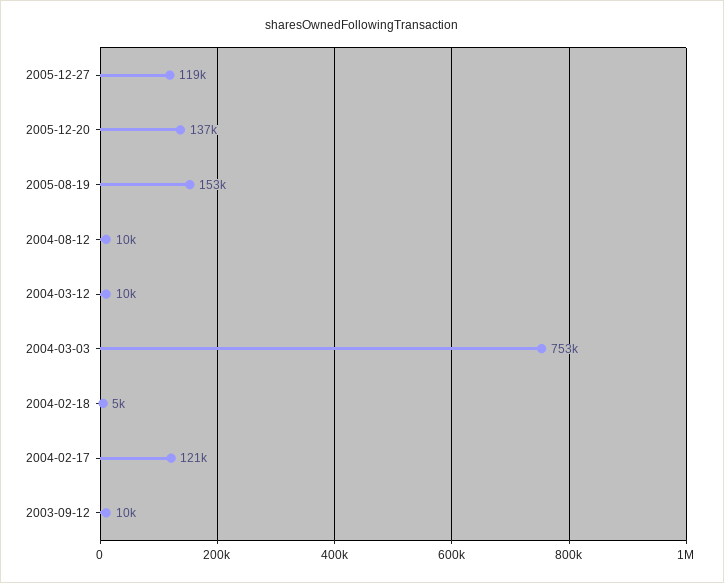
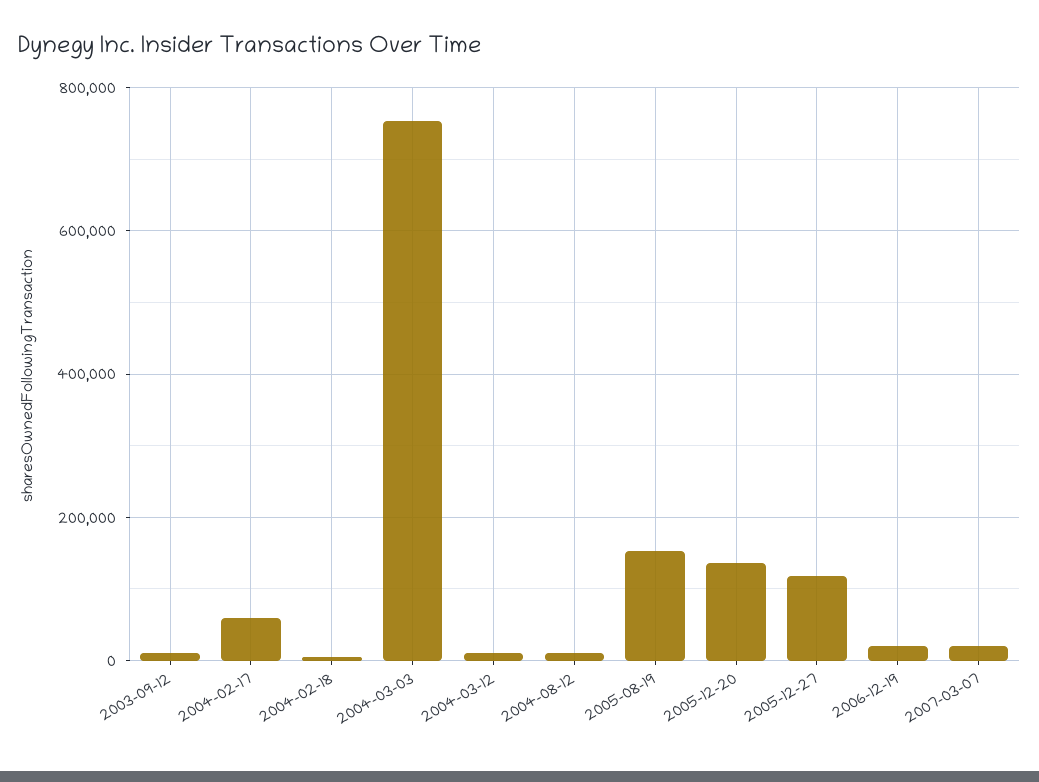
2004-02-17: 121000 -> 60000
2006-12-19: none -> 20000
2007-03-07: none -> 20000

